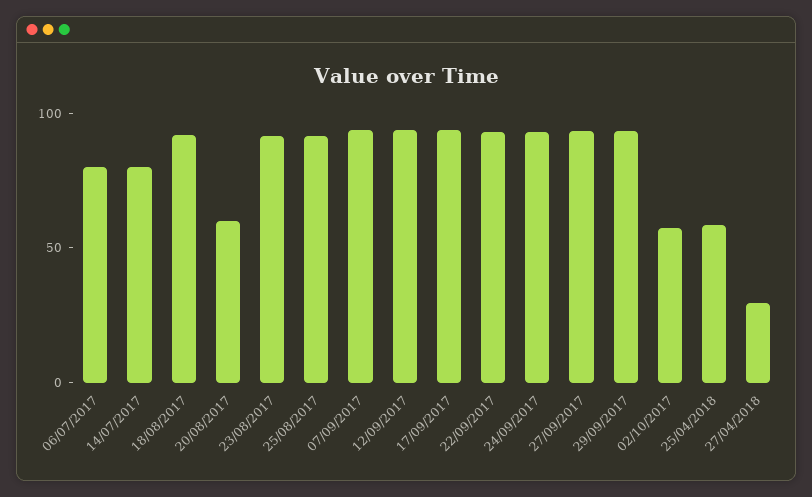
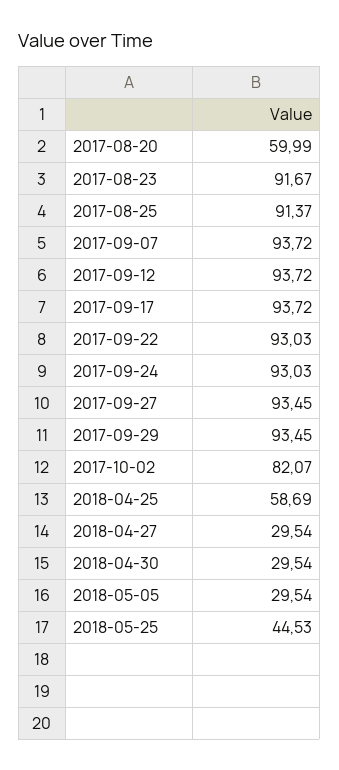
06/07/2017: 80 -> none
14/07/2017: 80 -> none
18/08/2017: 90 -> none
02/10/2017: 60 -> 82.07
2018-04-30: none -> 29.54
2018-05-05: none -> 29.54
2018-05-25: none -> 44.53

